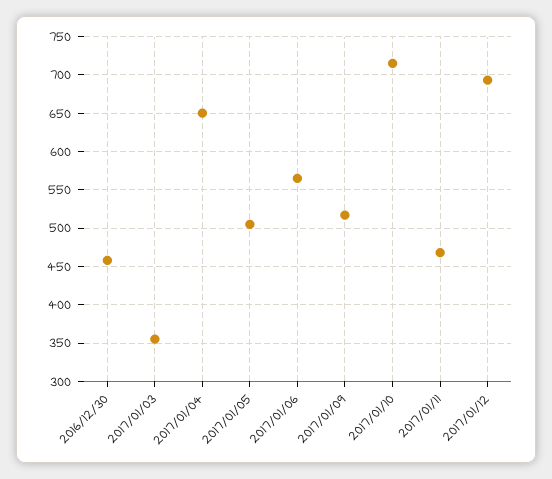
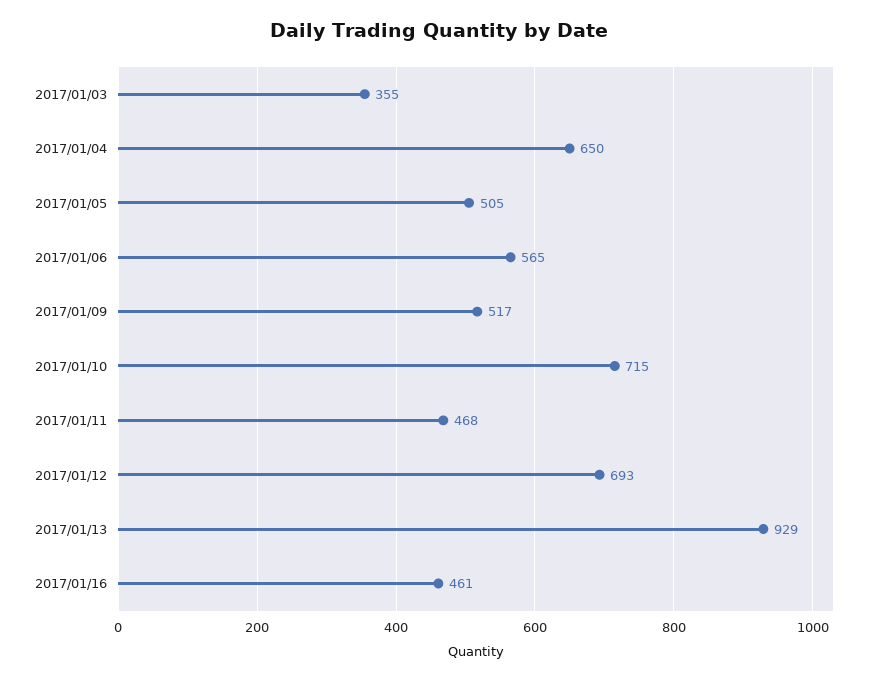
2016/12/30: 460 -> none
2017/01/13: none -> 929
2017/01/16: none -> 461

